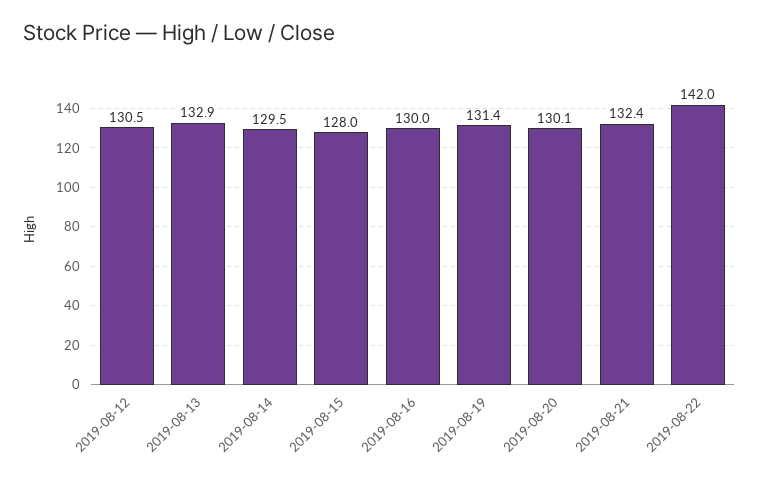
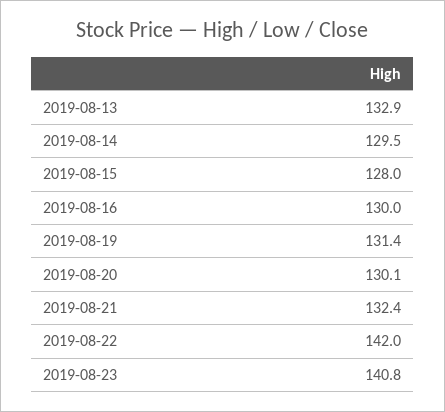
2019-08-12: 130.5 -> none
2019-08-23: none -> 140.8

